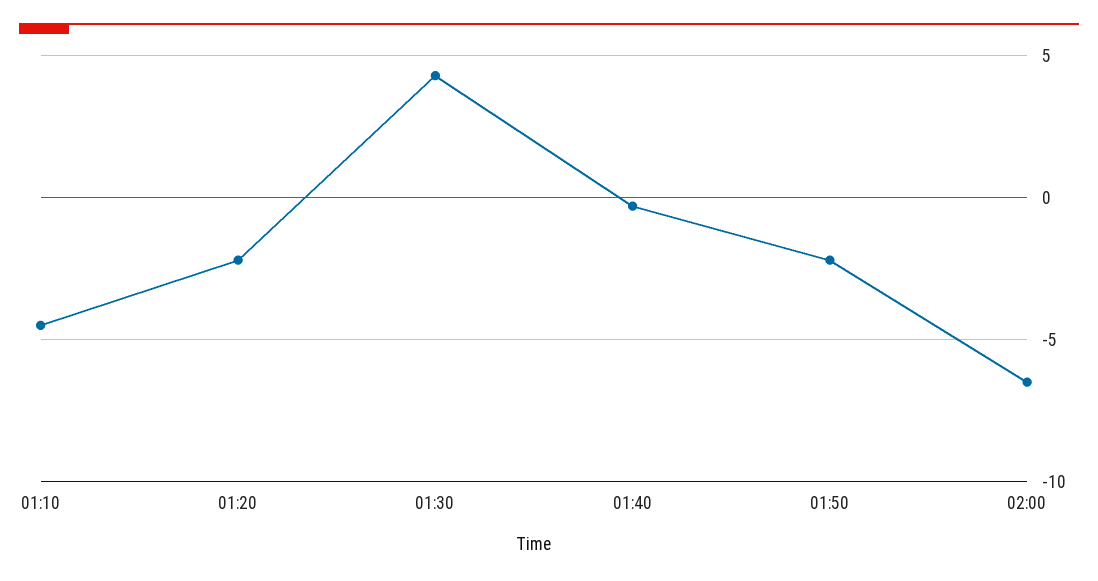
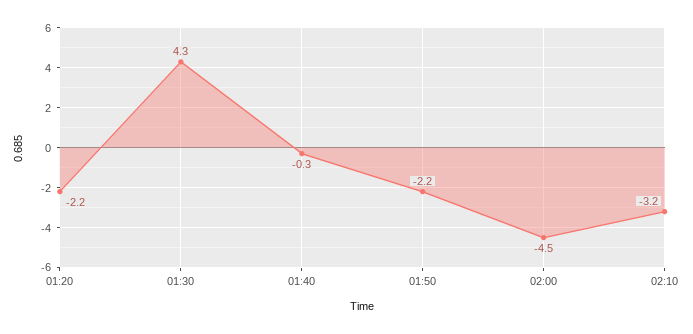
01:10: -4.5 -> none
02:00: -6.5 -> -4.5
02:10: none -> -3.2

